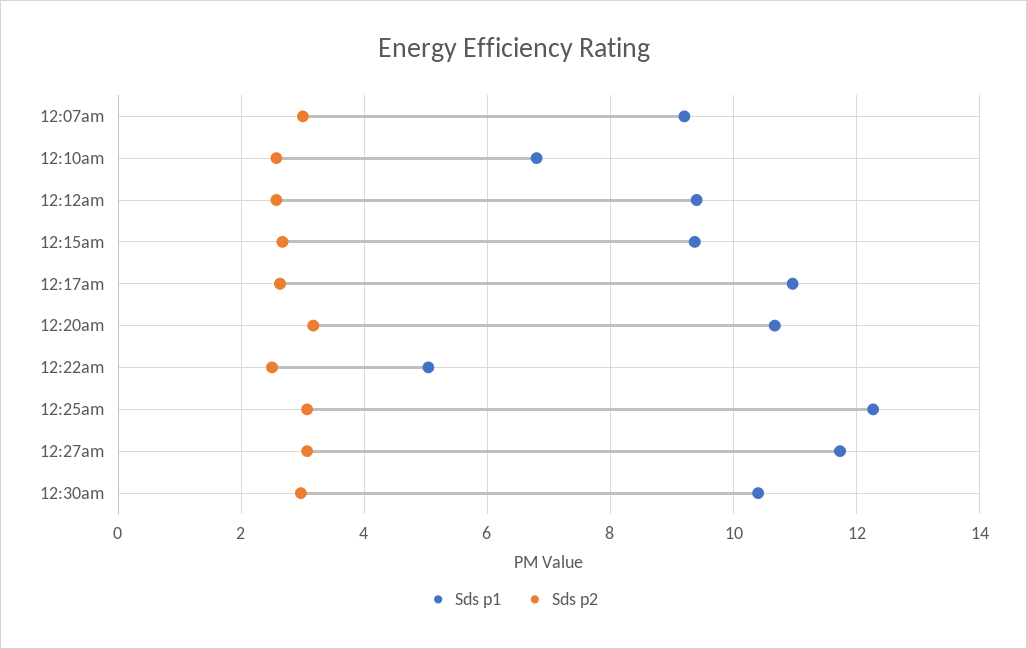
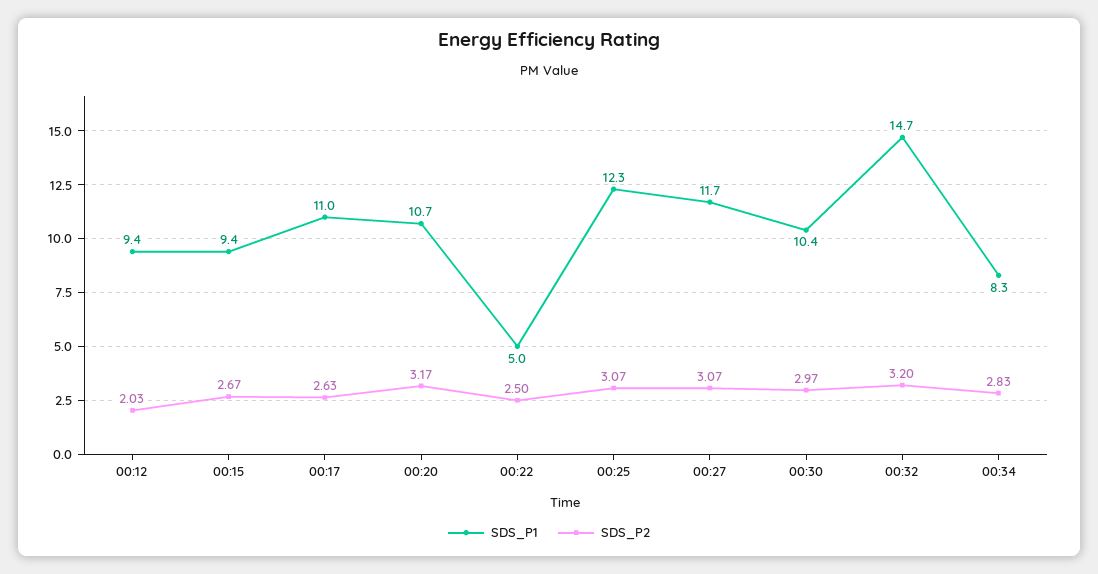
Sds p1, 12:07am: 9.2 -> none
Sds p2, 12:07am: 3 -> none
Sds p1, 12:10am: 6.8 -> none
Sds p2, 12:10am: 2.6 -> none
Sds p2, 12:12am: 2.6 -> 2.03
Sds p1, 00:32: none -> 14.7
Sds p2, 00:32: none -> 3.2
Sds p1, 00:34: none -> 8.3
Sds p2, 00:34: none -> 2.83

